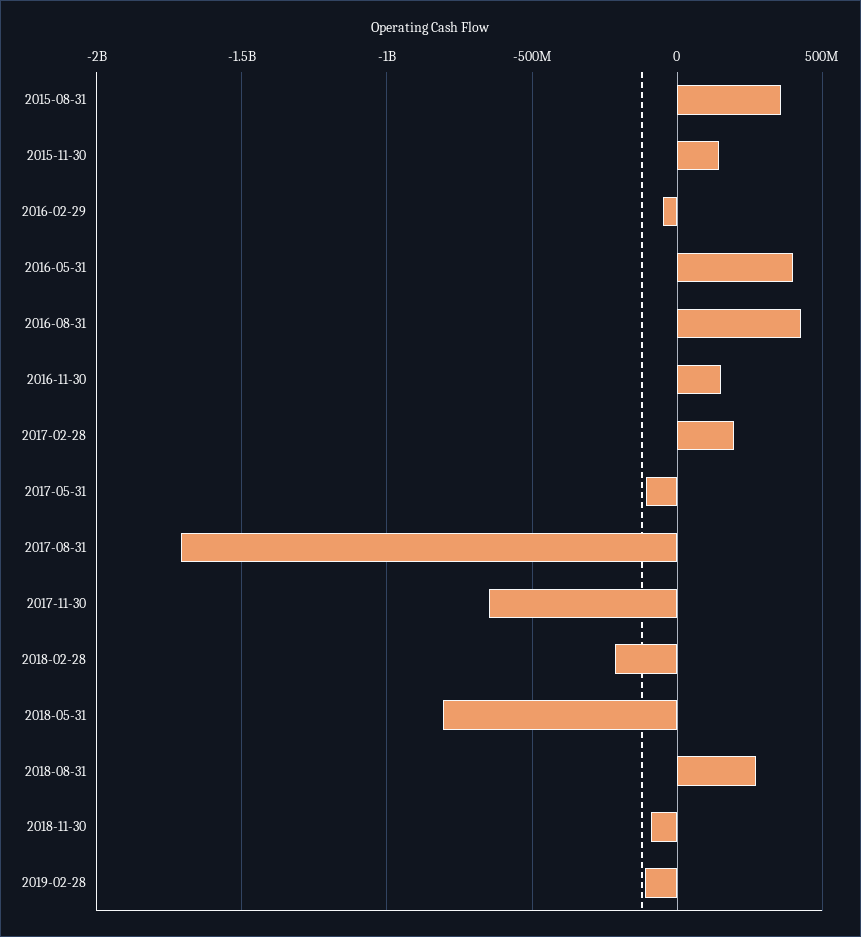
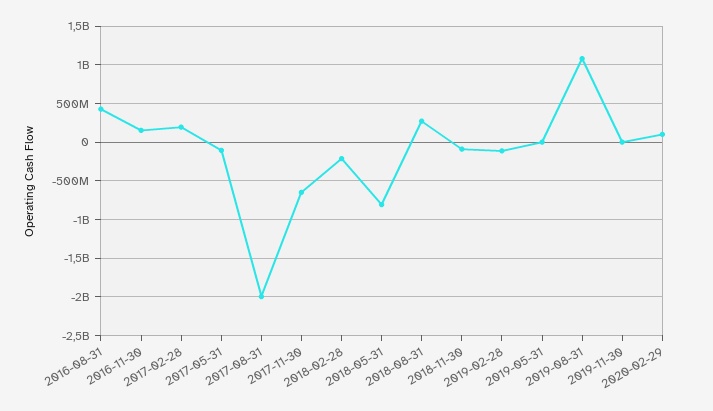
2015-08-31: 350000000 -> none
2015-11-30: 150000000 -> none
2016-02-29: -50000000 -> none
2016-05-31: 400000000 -> none
2017-08-31: -1700000000 -> -2000000000
2019-05-31: none -> 0
2019-08-31: none -> 1100000000
2019-11-30: none -> 0
2020-02-29: none -> 100000000

